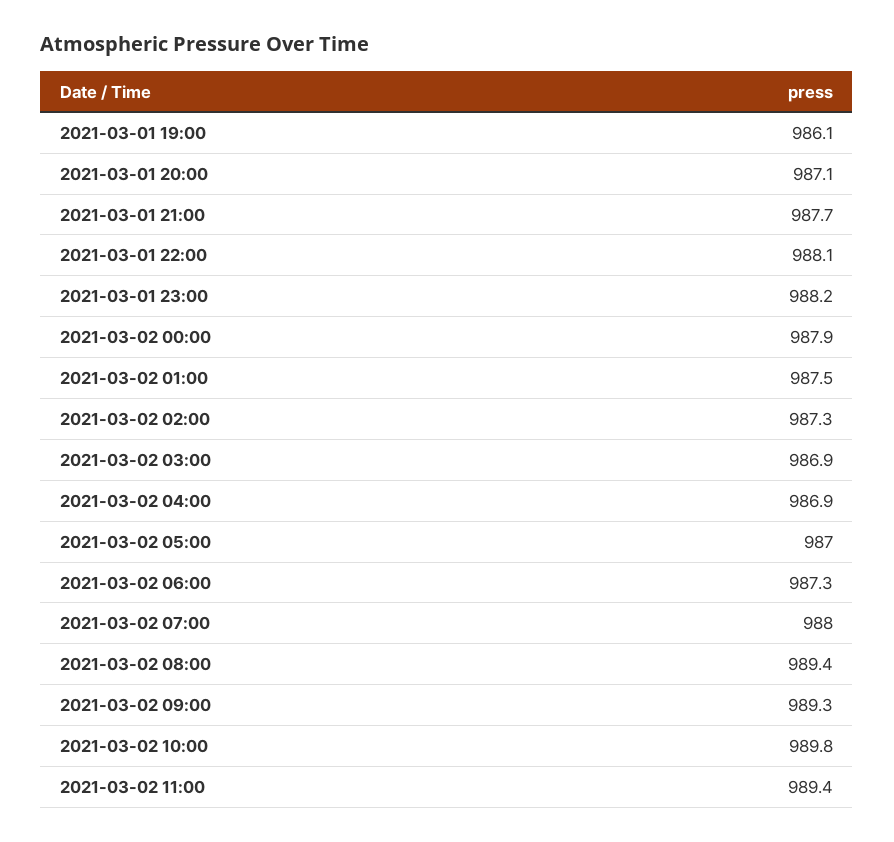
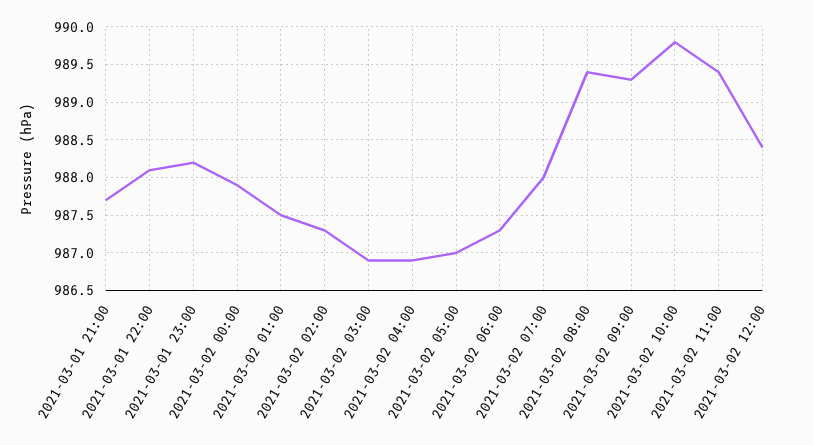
2021-03-01 19:00: 986.1 -> none
2021-03-01 20:00: 987.1 -> none
2021-03-02 12:00: none -> 988.4

